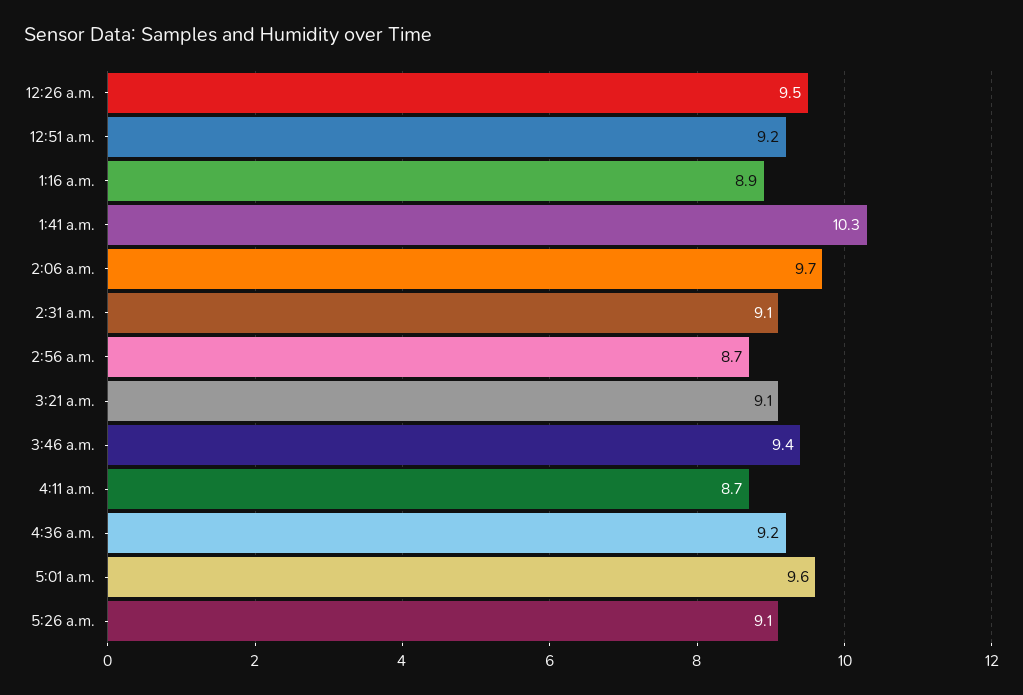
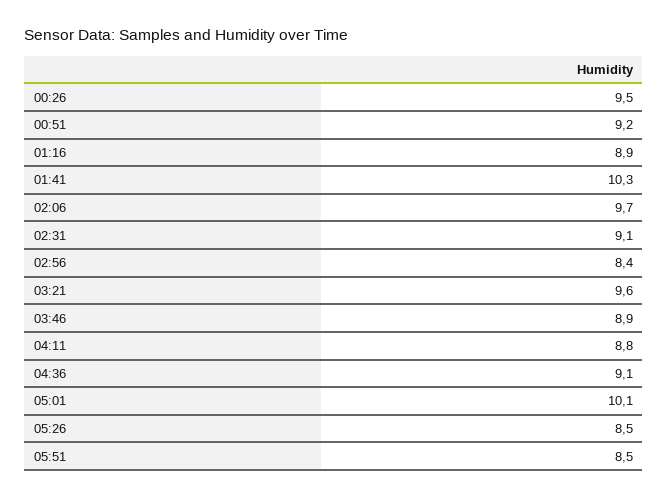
2:56 a.m.: 8.7 -> 8.4
3:21 a.m.: 9.1 -> 9.6
3:46 a.m.: 9.4 -> 8.9
4:11 a.m.: 8.7 -> 8.8
4:36 a.m.: 9.2 -> 9.1
5:01 a.m.: 9.6 -> 10.1
5:26 a.m.: 9.1 -> 8.5
05:51: none -> 8.5

